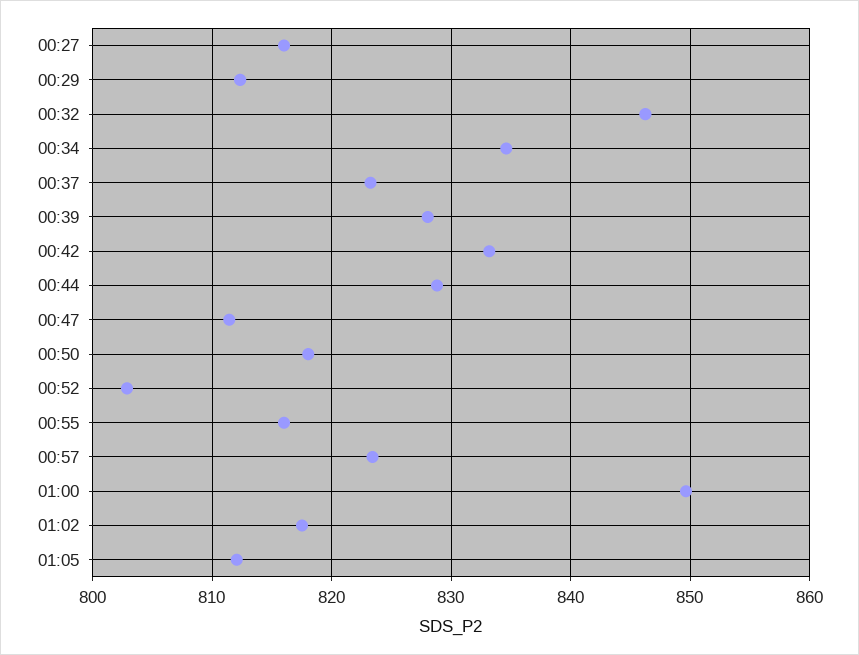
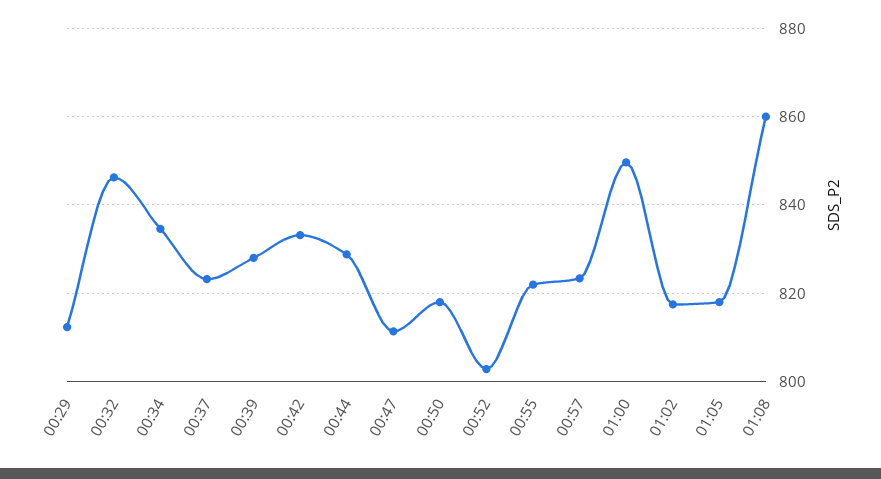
00:27: 816 -> none
00:55: 816 -> 822
01:05: 812 -> 818
01:08: none -> 860

